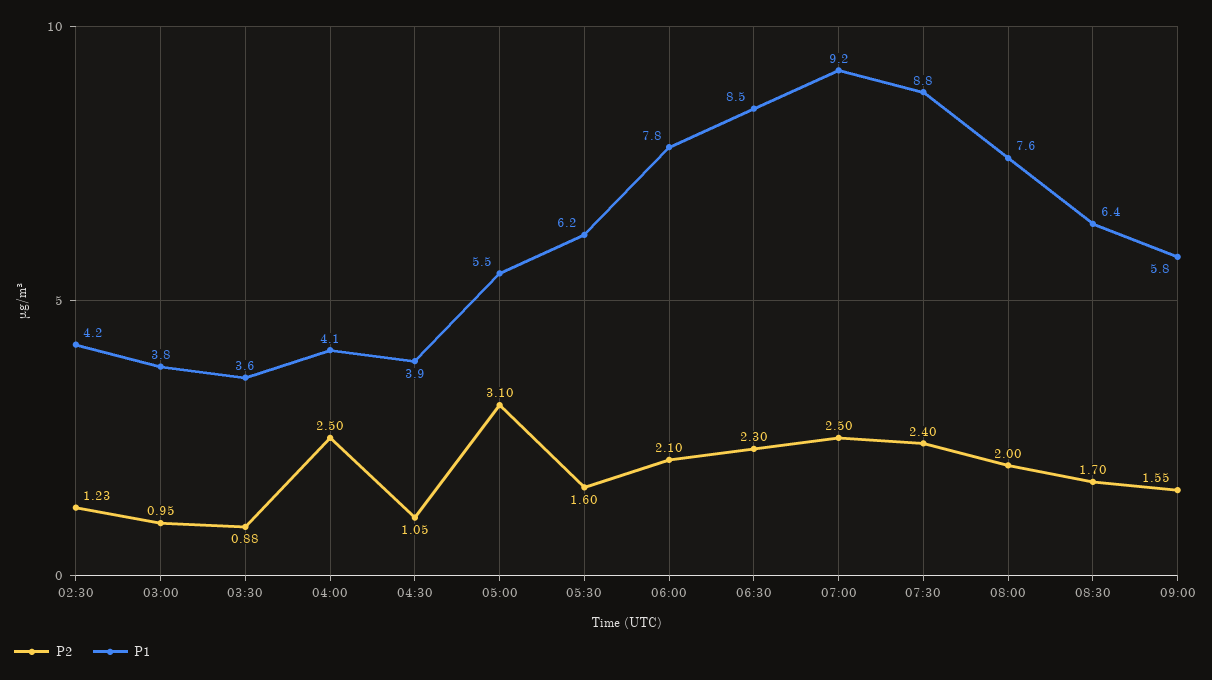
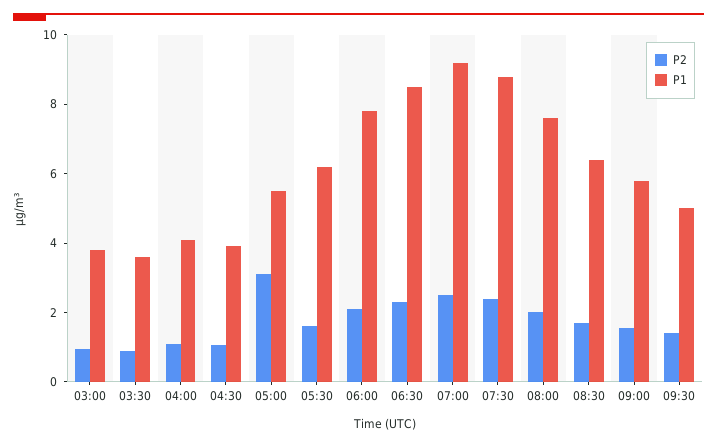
P2, 02:30: 1.23 -> none
P1, 02:30: 4.2 -> none
P2, 04:00: 2.5 -> 1
P2, 09:30: none -> 1.5
P1, 09:30: none -> 5

